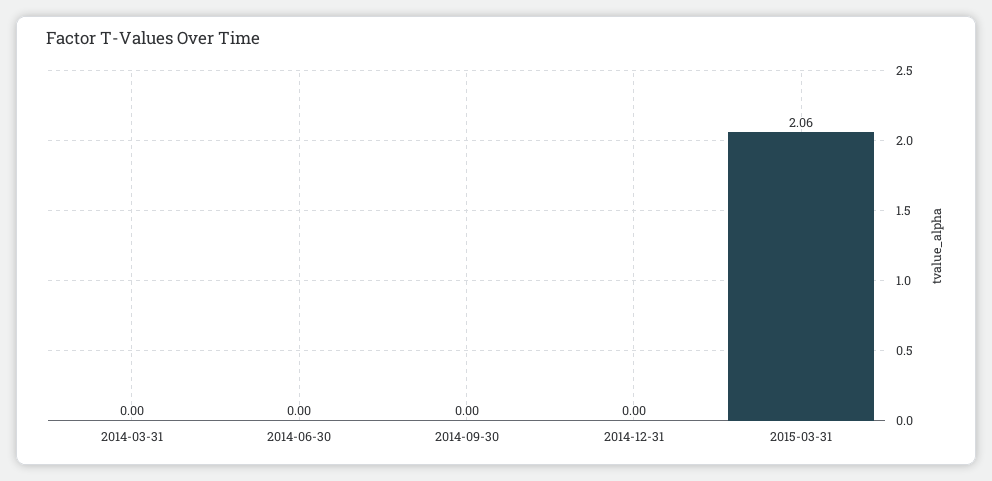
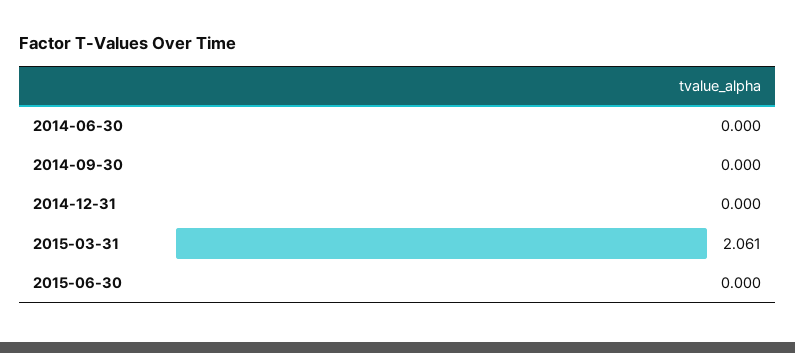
2014-03-31: 0 -> none
2015-06-30: none -> 0

